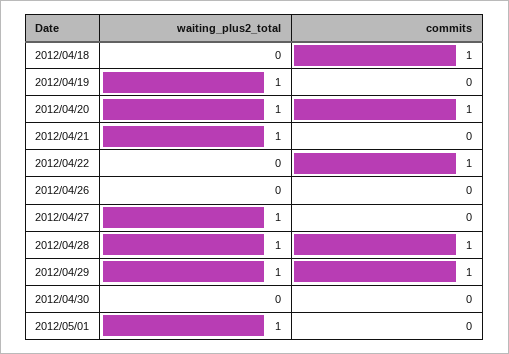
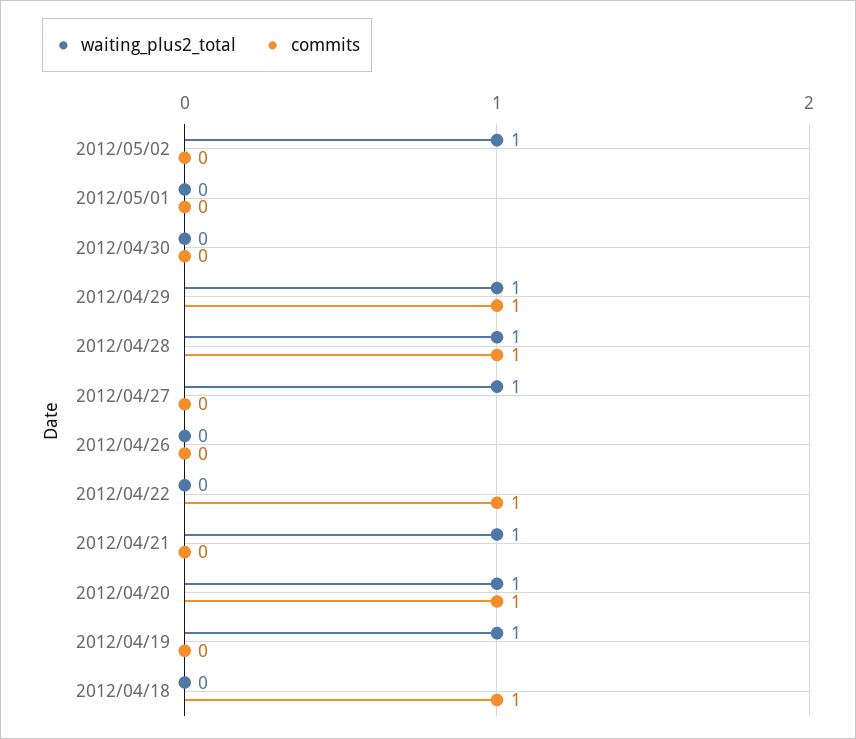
waiting_plus2_total, 2012/05/01: 1 -> 0
waiting_plus2_total, 2012/05/02: none -> 1
commits, 2012/05/02: none -> 0

